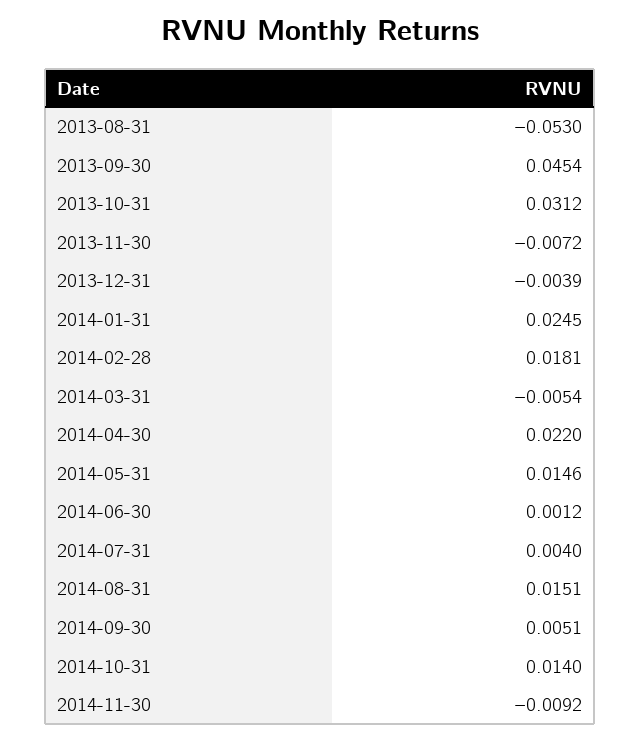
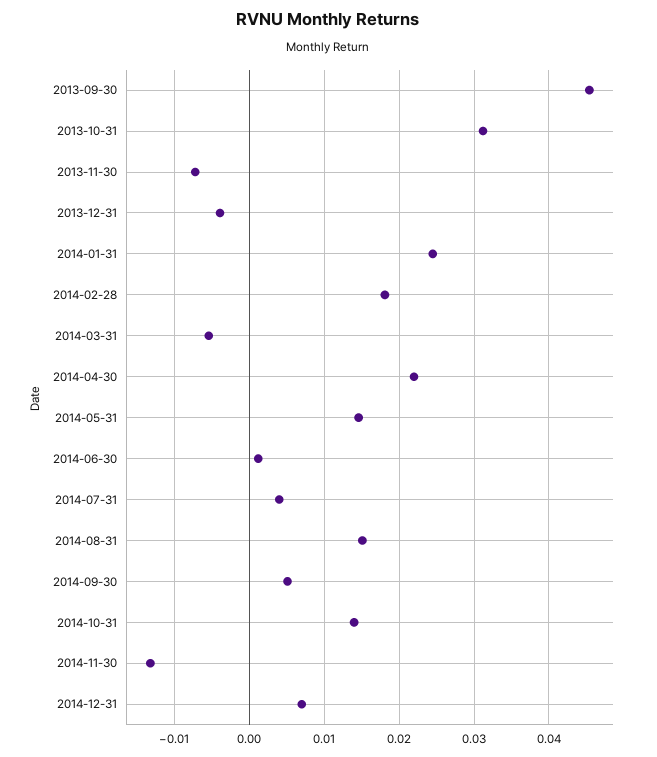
2013-08-31: -0.053 -> none
2014-11-30: -0.0092 -> -0.013
2014-12-31: none -> 0.007

